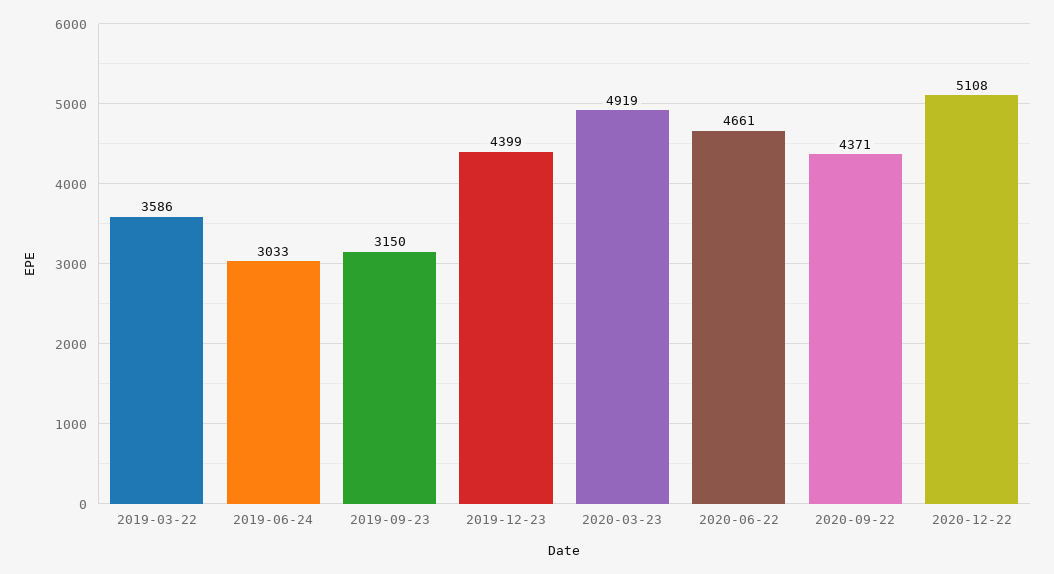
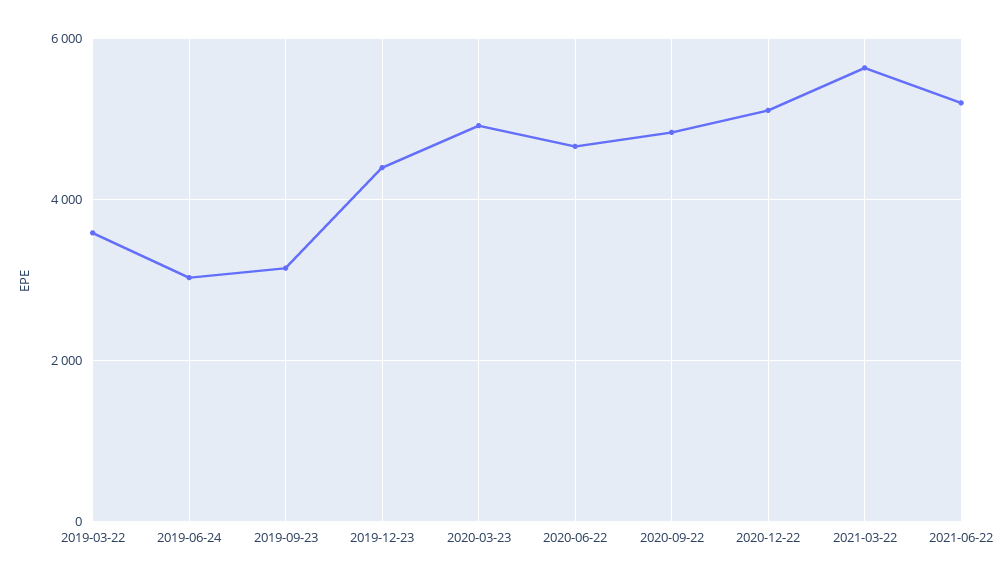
2020-09-22: 4371 -> 4800
2021-03-22: none -> 5600
2021-06-22: none -> 5200

